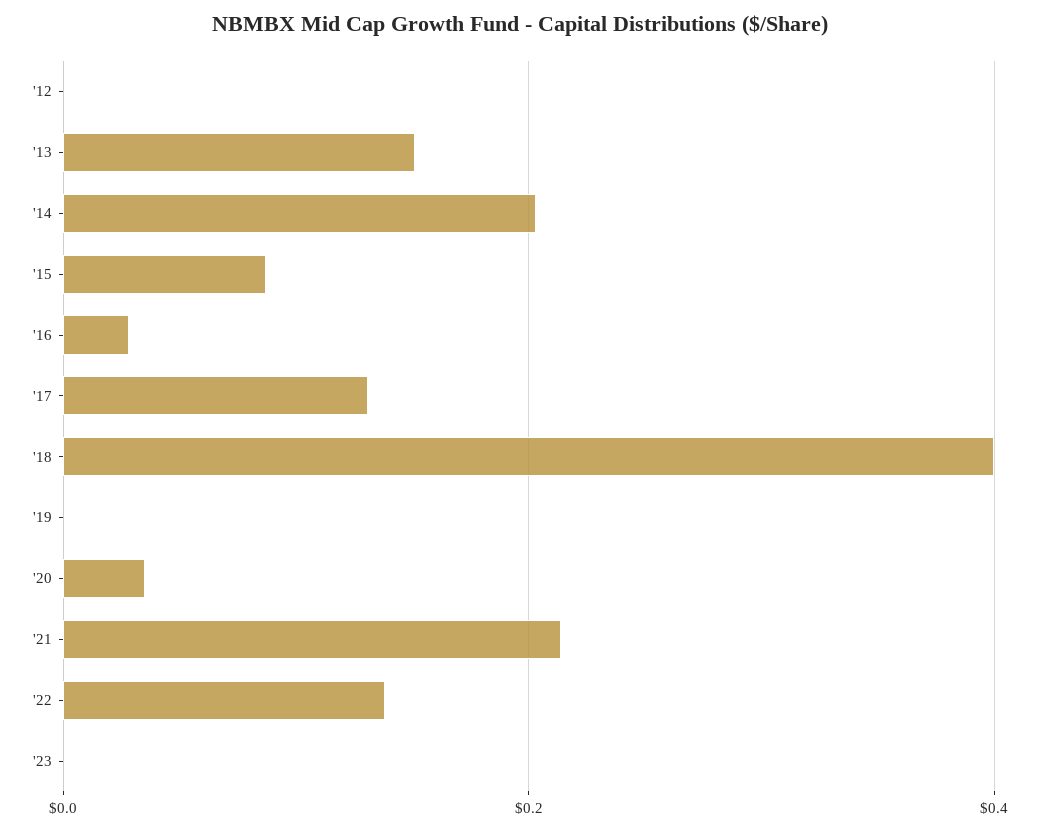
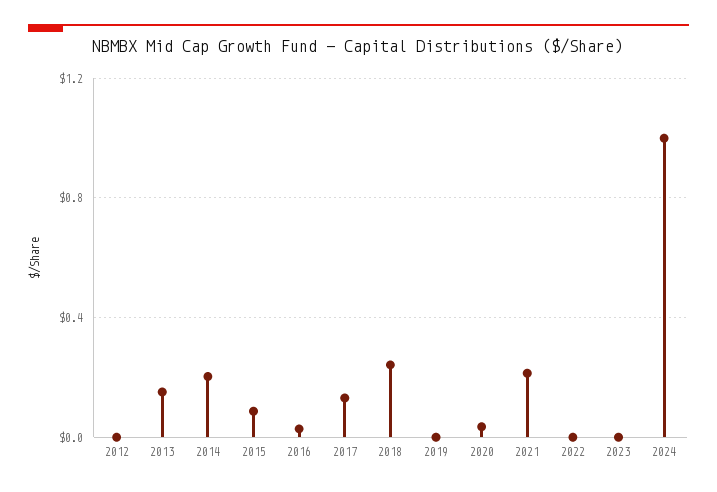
'18: 0.4 -> 0.25
'22: 0.14 -> 0
2024: none -> 1

